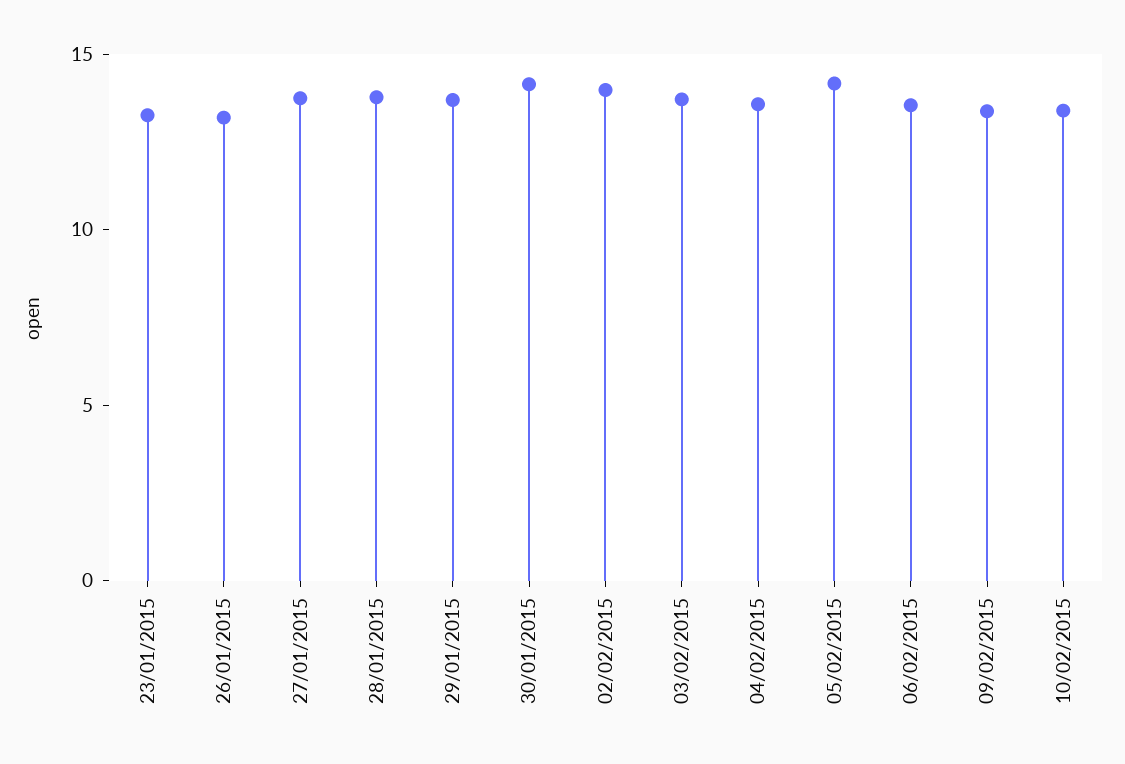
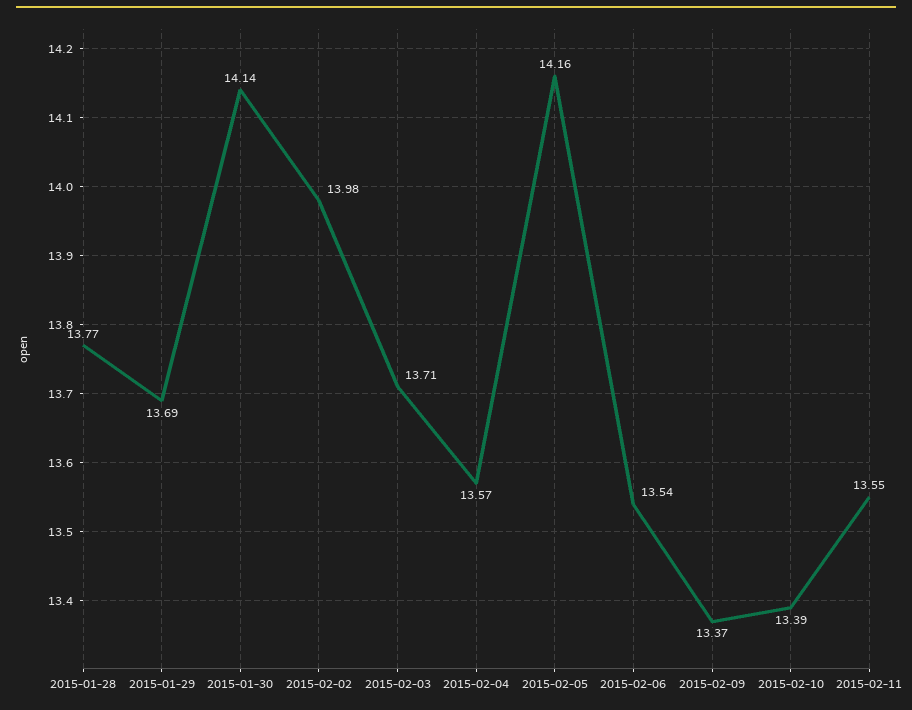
23/01/2015: 13 -> none
26/01/2015: 13 -> none
27/01/2015: 14 -> none
2015-02-11: none -> 13.55

